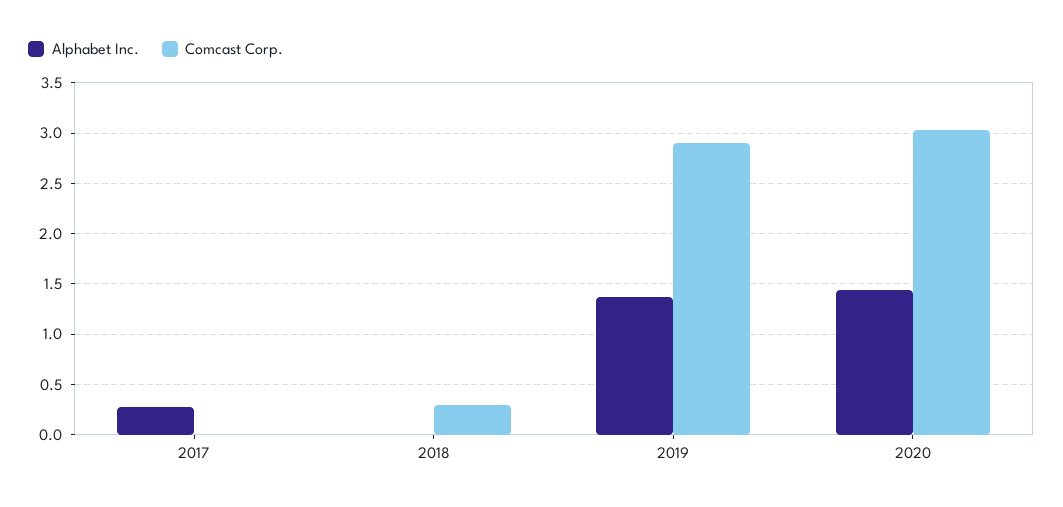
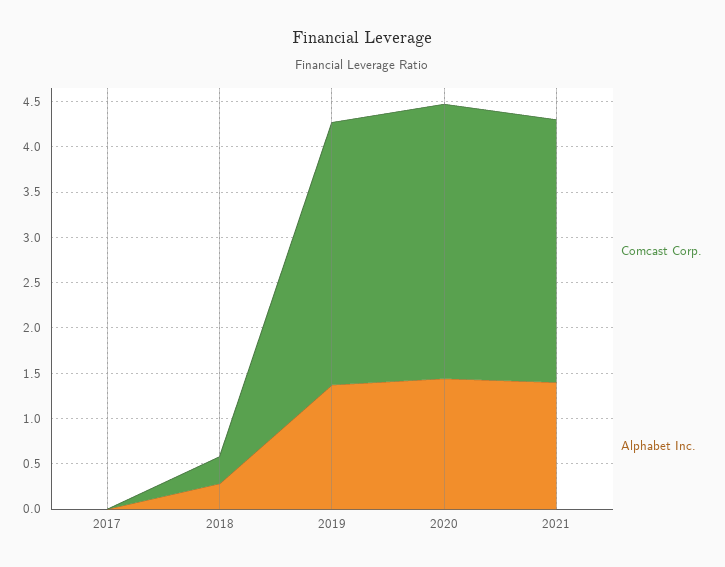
Alphabet Inc., 2017: 0.3 -> 0
Alphabet Inc., 2018: 0 -> 0.3
Comcast Corp., 2021: none -> 2.9
Alphabet Inc., 2021: none -> 1.4

